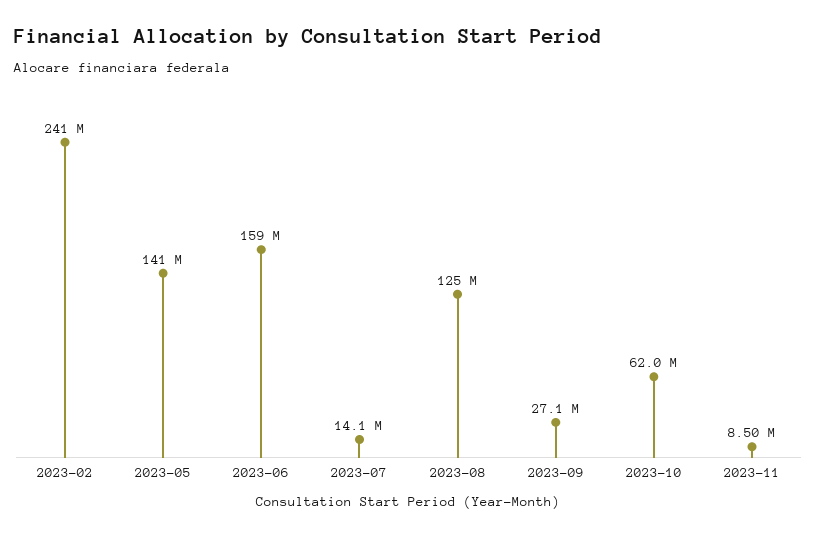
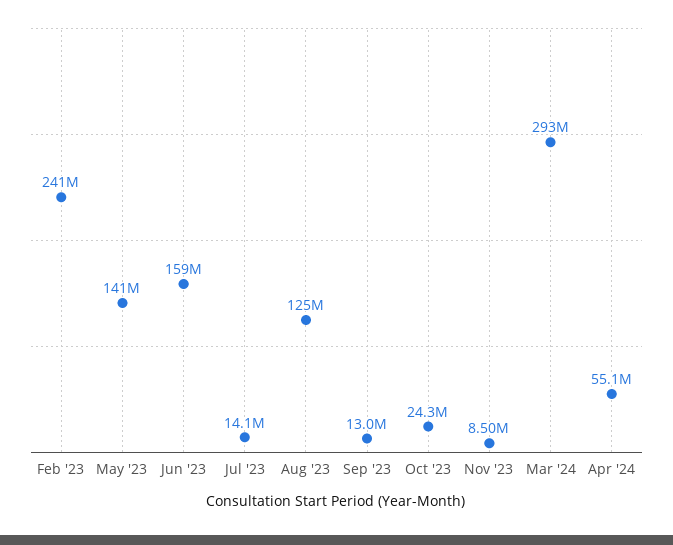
2023-09: 27100000 -> 13000000
2023-10: 62000000 -> 24300000
Mar '24: none -> 293000000
Apr '24: none -> 55100000

